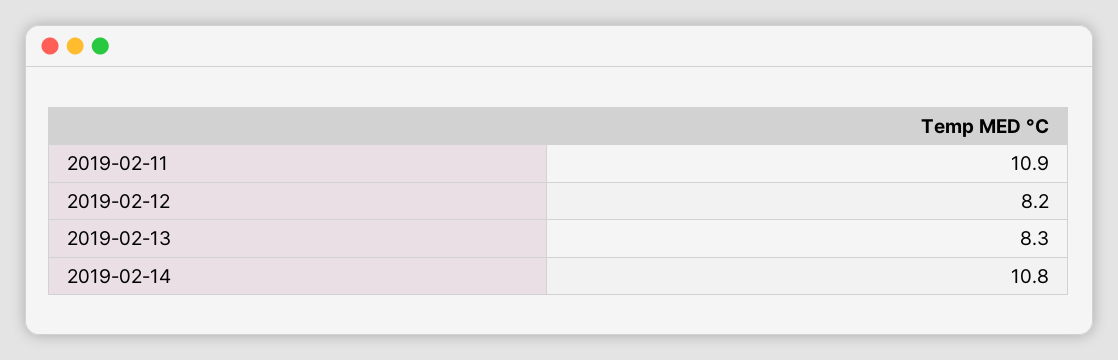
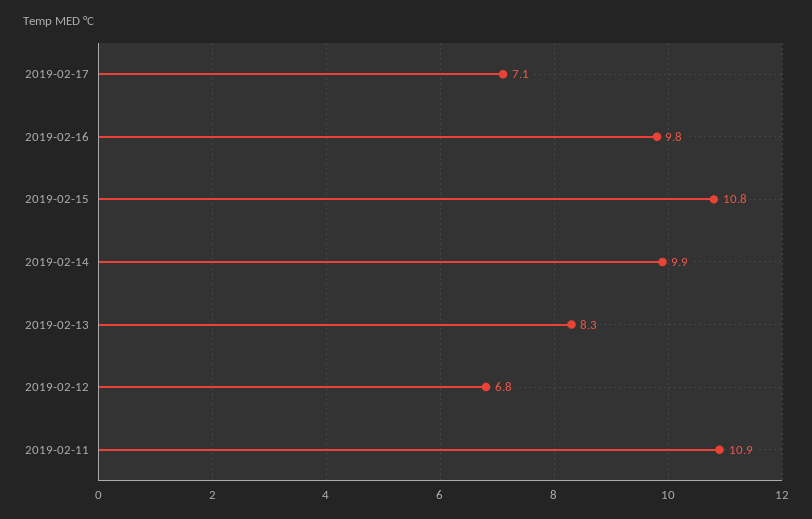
2019-02-12: 8.2 -> 6.8
2019-02-14: 10.8 -> 9.9
2019-02-17: none -> 7.1
2019-02-16: none -> 9.8
2019-02-15: none -> 10.8

